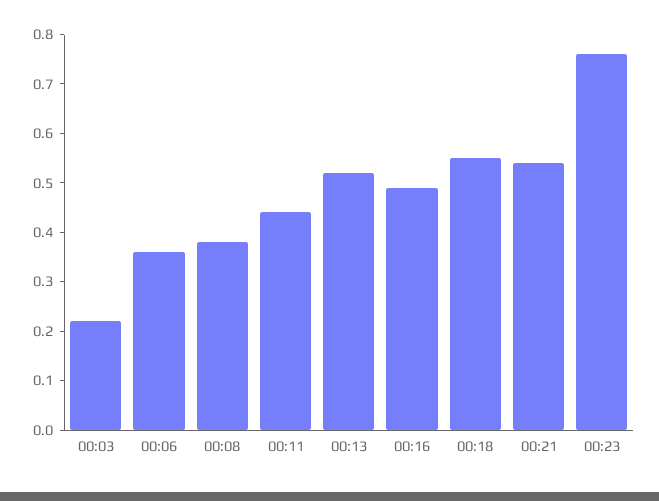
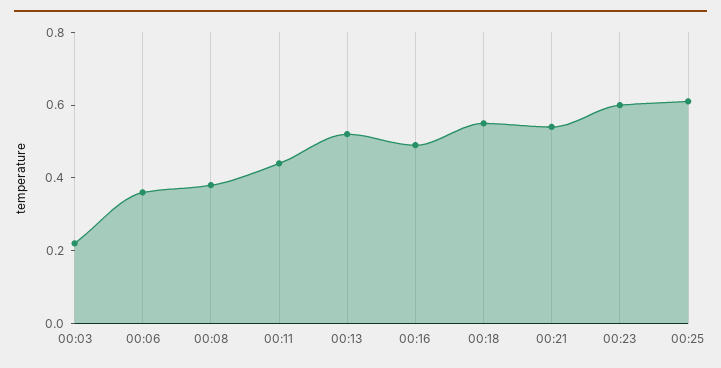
00:23: 0.75 -> 0.6
00:25: none -> 0.6

